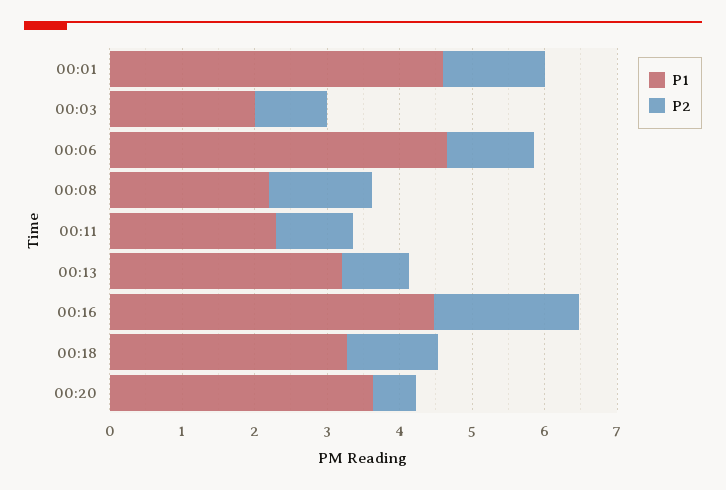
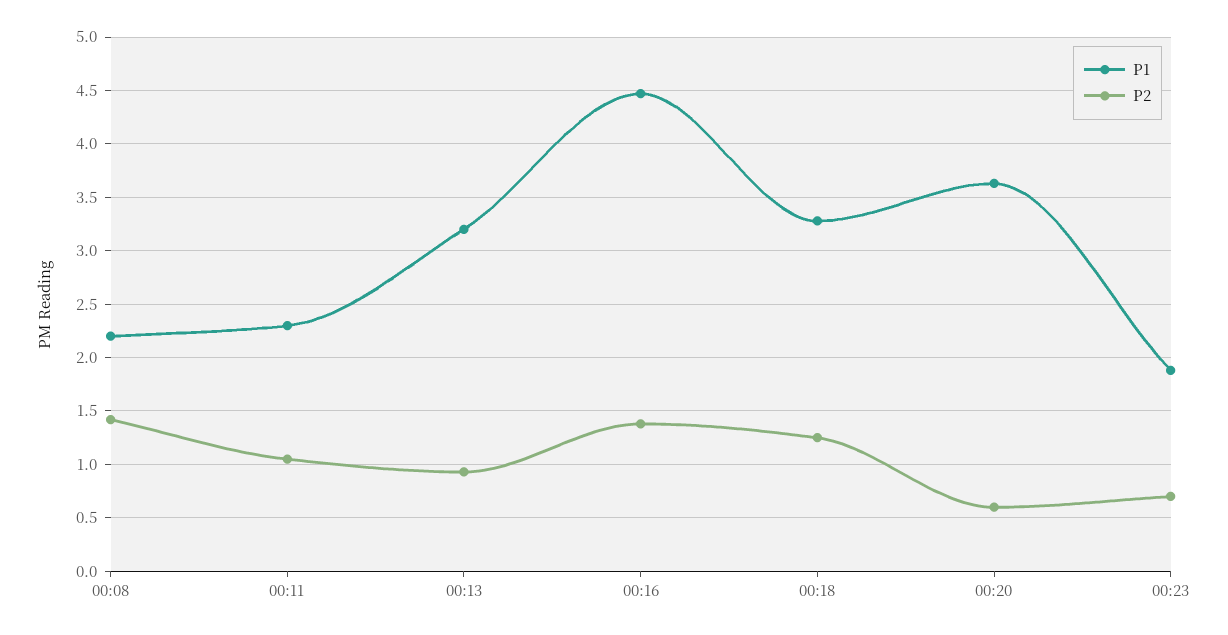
P1, 00:01: 4.6 -> none
P2, 00:01: 1.4 -> none
P1, 00:03: 2 -> none
P2, 00:03: 1 -> none
P1, 00:06: 4.6 -> none
P2, 00:06: 1.2 -> none
P2, 00:16: 2 -> 1.4
P1, 00:23: none -> 1.9
P2, 00:23: none -> 0.7

